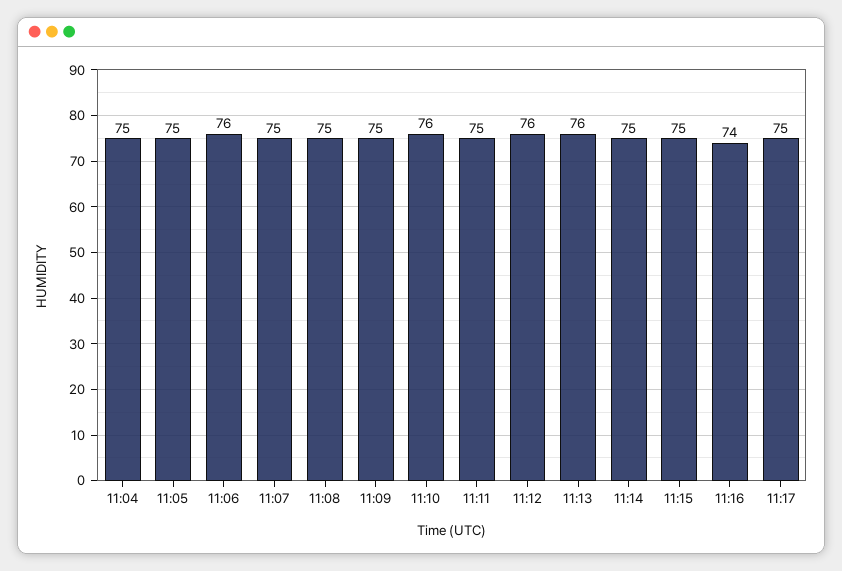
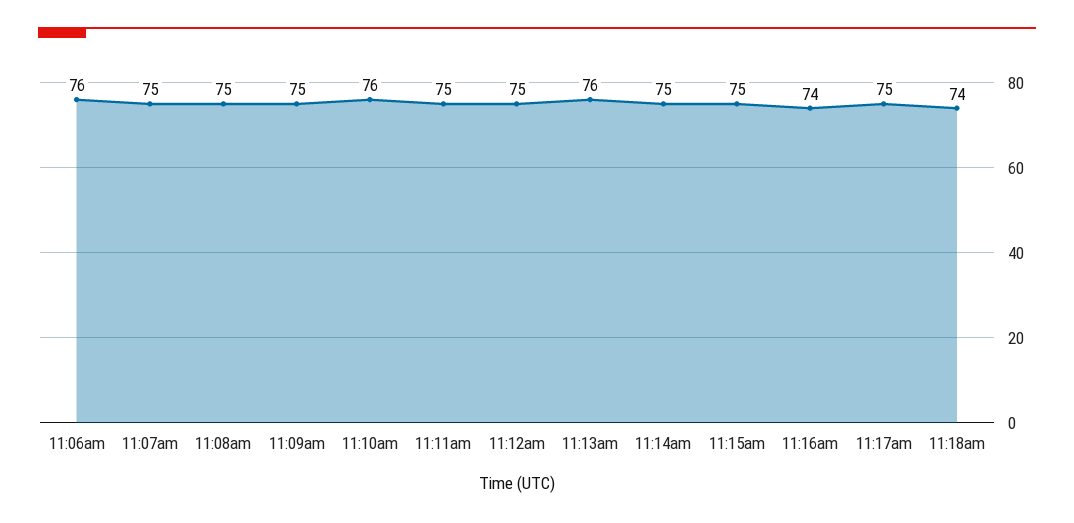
11:04: 75 -> none
11:05: 75 -> none
11:12: 76 -> 75
11:18am: none -> 74

